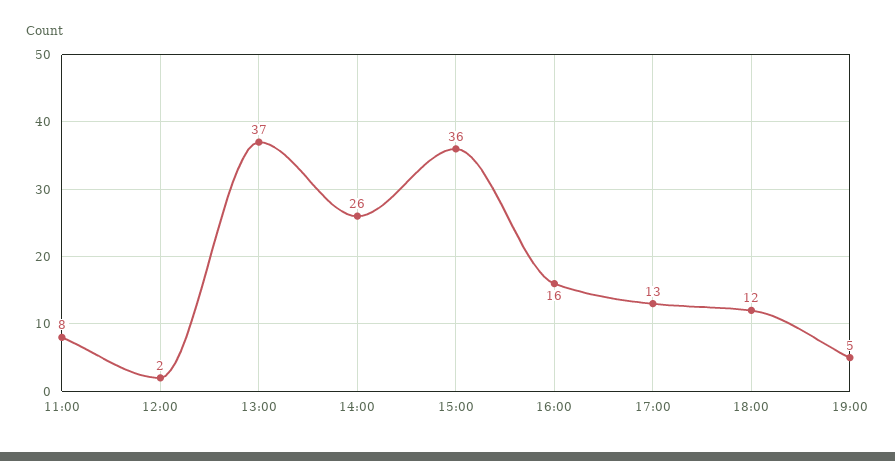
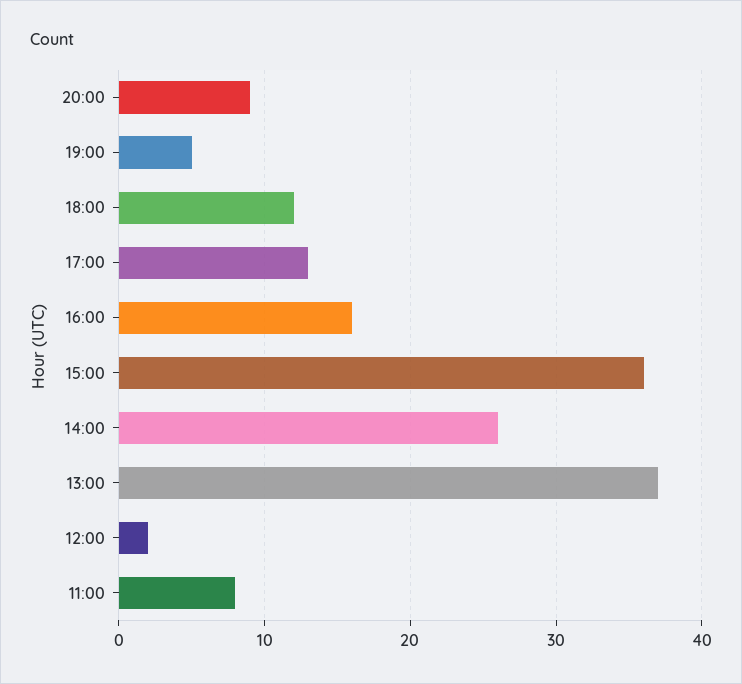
20:00: none -> 9

